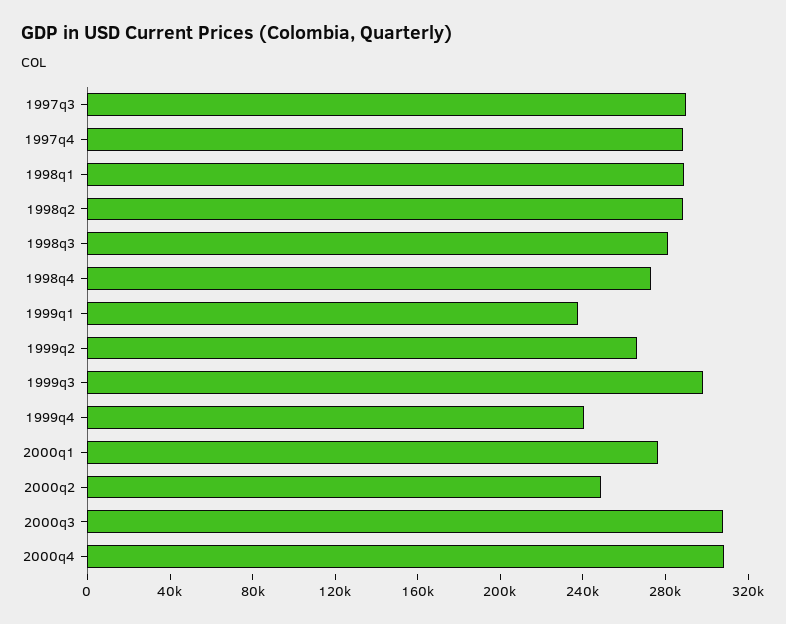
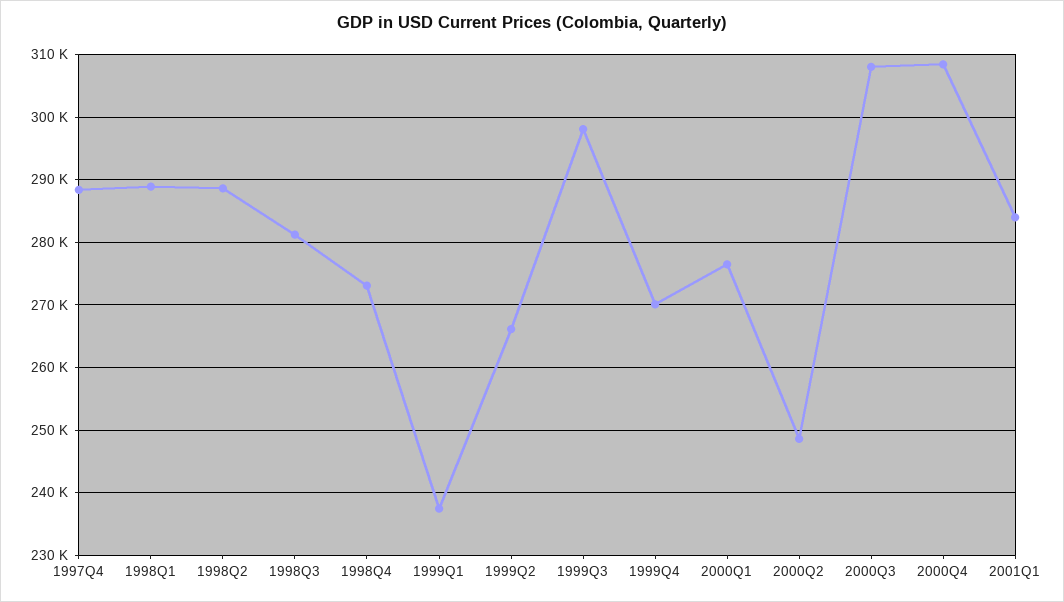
1997q3: 290000 -> none
1999q4: 240000 -> 270000
2001Q1: none -> 284000

